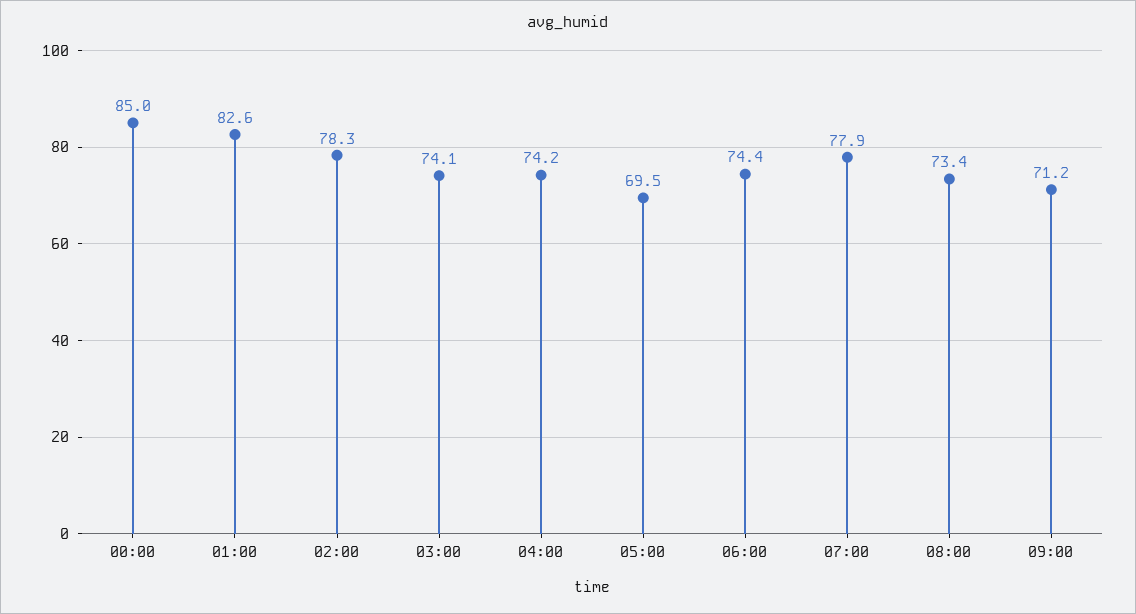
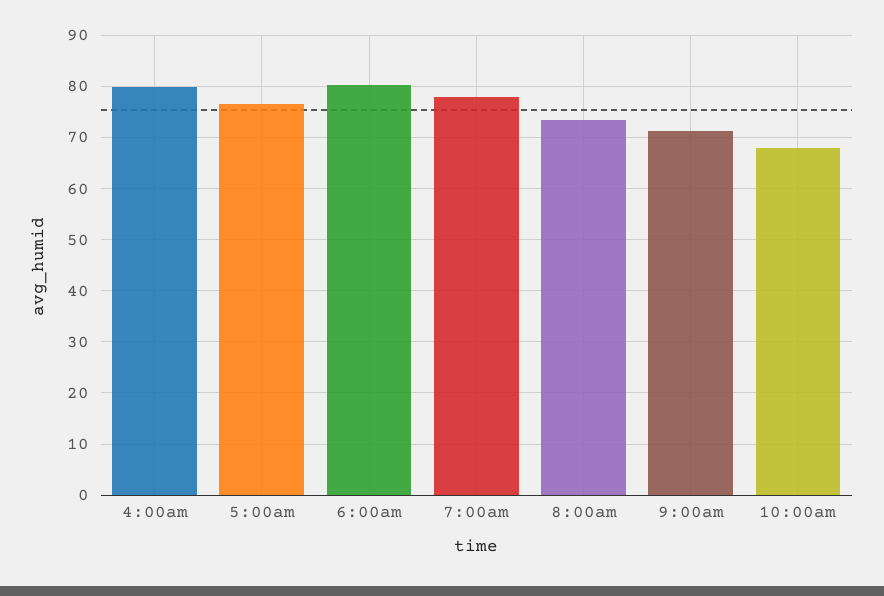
00:00: 85 -> none
01:00: 82.6 -> none
02:00: 78.3 -> none
03:00: 74.1 -> none
04:00: 74.2 -> 80
05:00: 69.5 -> 76
06:00: 74.4 -> 80
10:00am: none -> 68

